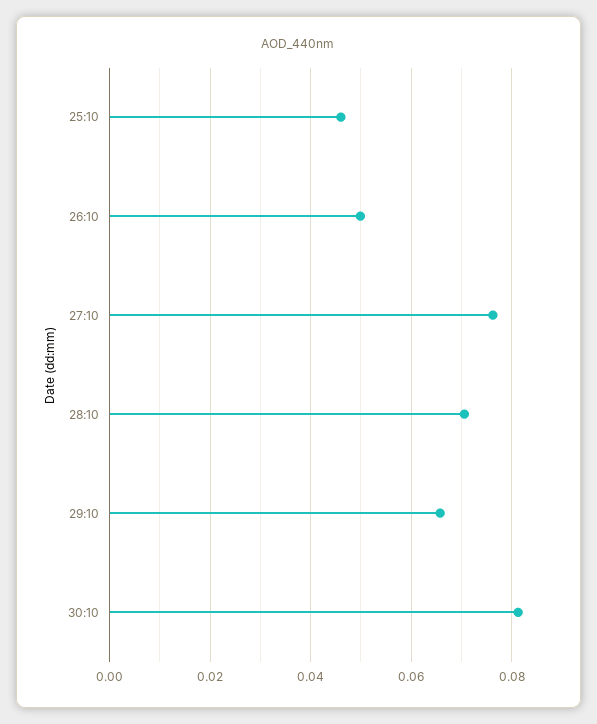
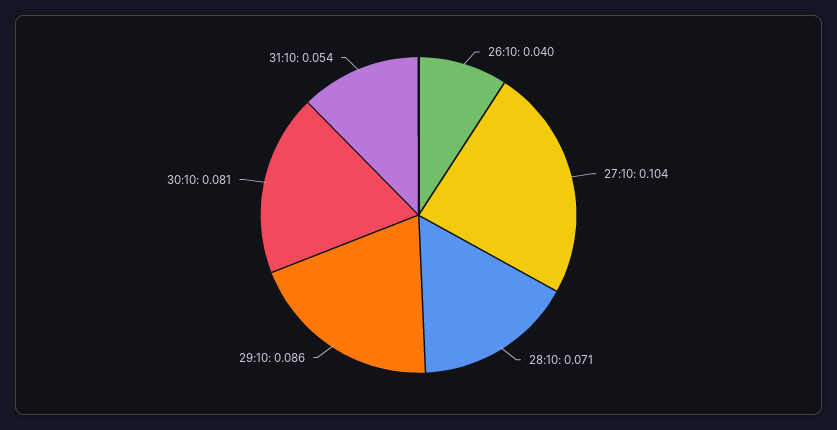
25:10: 0.046 -> none
26:10: 0.05 -> 0.04
27:10: 0.076 -> 0.104
29:10: 0.066 -> 0.086
31:10: none -> 0.054

